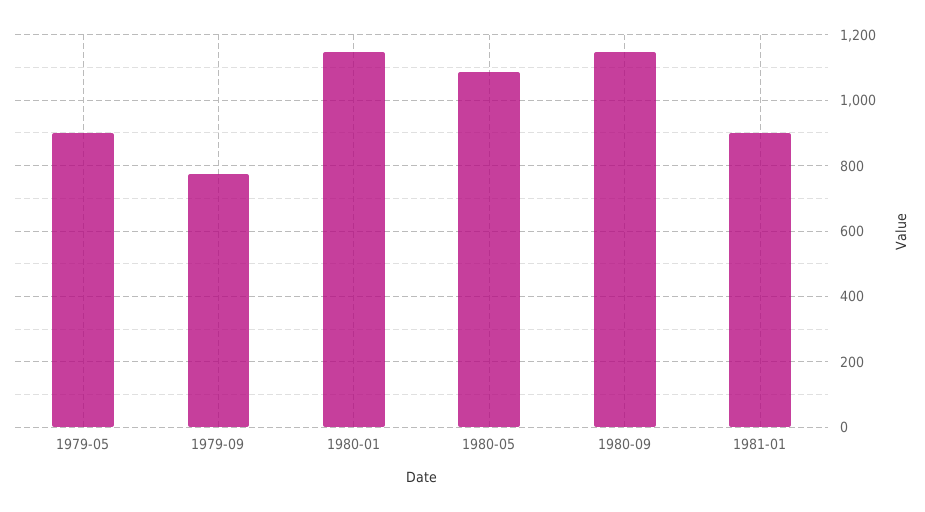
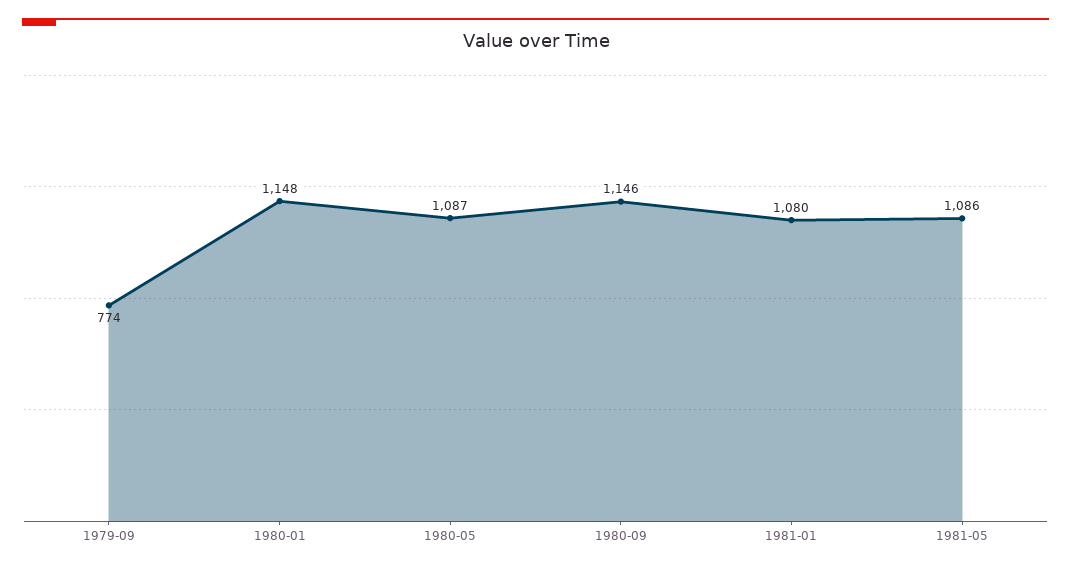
1979-05: 900 -> none
1981-01: 900 -> 1080
1981-05: none -> 1086

